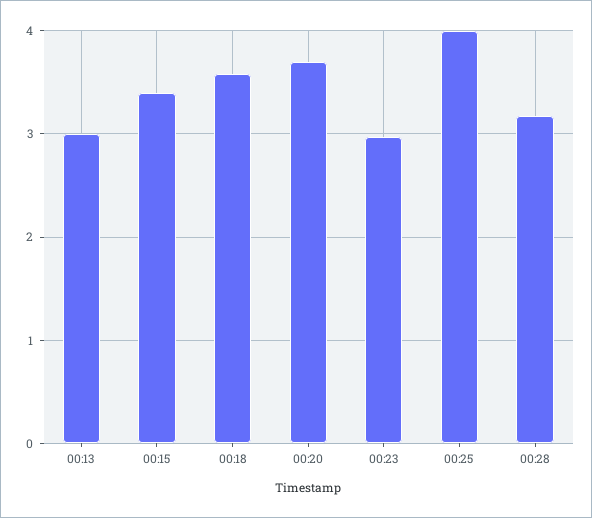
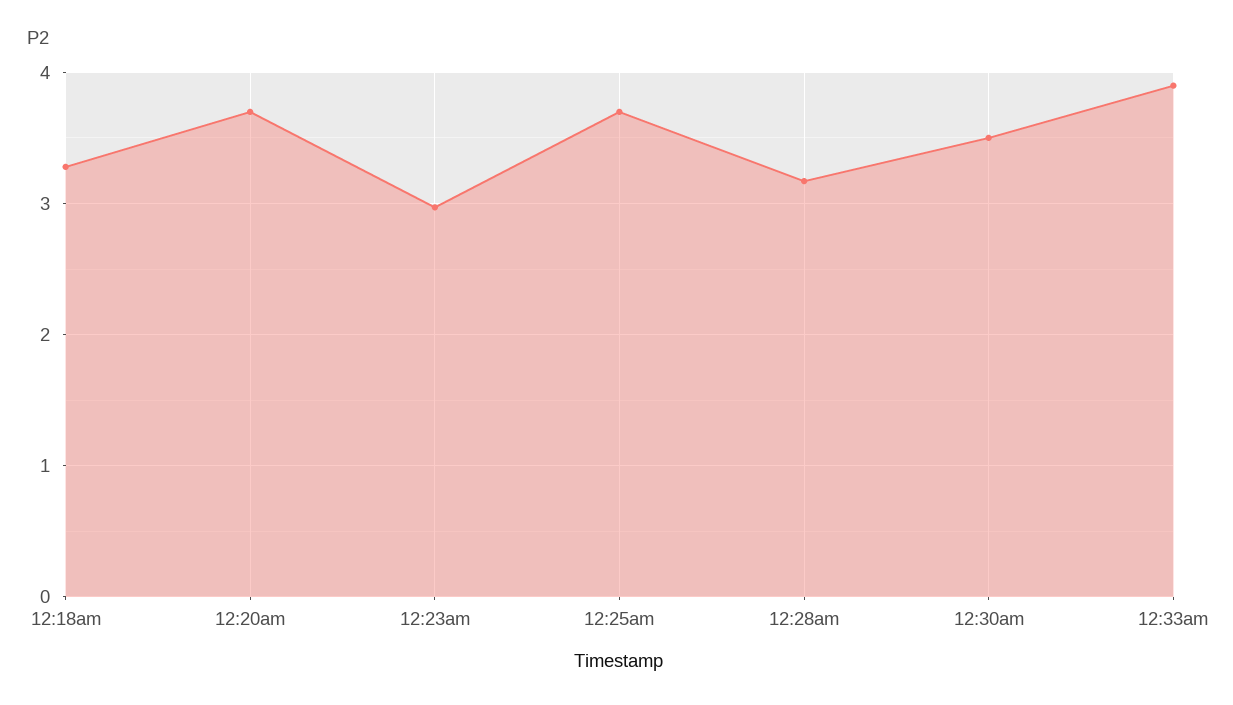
00:13: 3 -> none
00:15: 3.4 -> none
00:18: 3.6 -> 3.3
00:25: 4 -> 3.7
12:30am: none -> 3.5
12:33am: none -> 3.9

